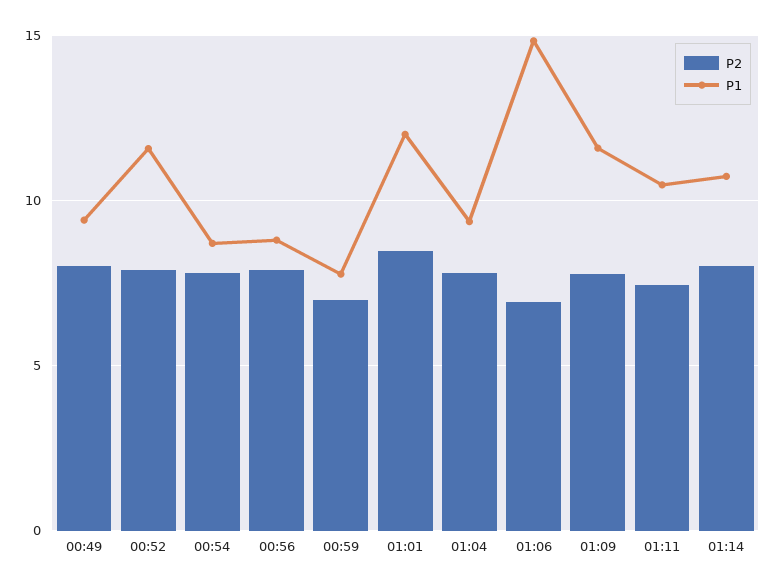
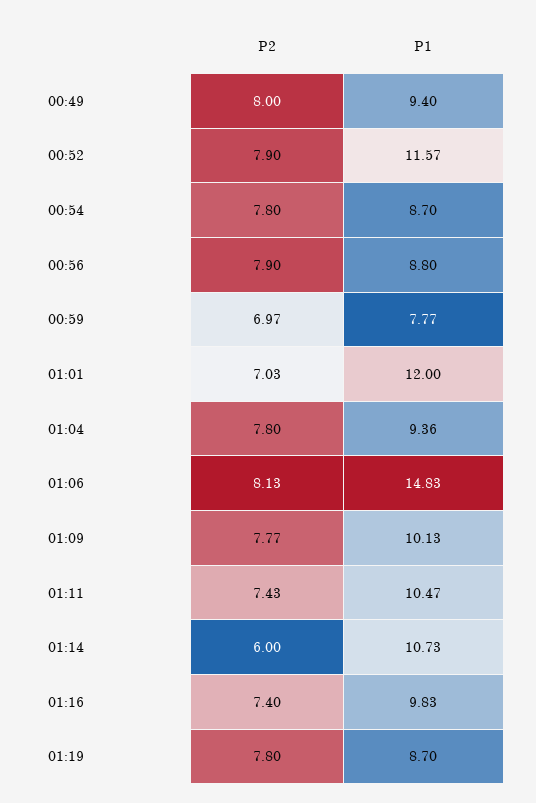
P2, 01:01: 8.5 -> 7.03
P2, 01:06: 7 -> 8.13
P1, 01:09: 11.5 -> 10.13
P2, 01:14: 8 -> 6
P2, 01:16: none -> 7.4
P1, 01:16: none -> 9.83
P2, 01:19: none -> 7.8
P1, 01:19: none -> 8.7

